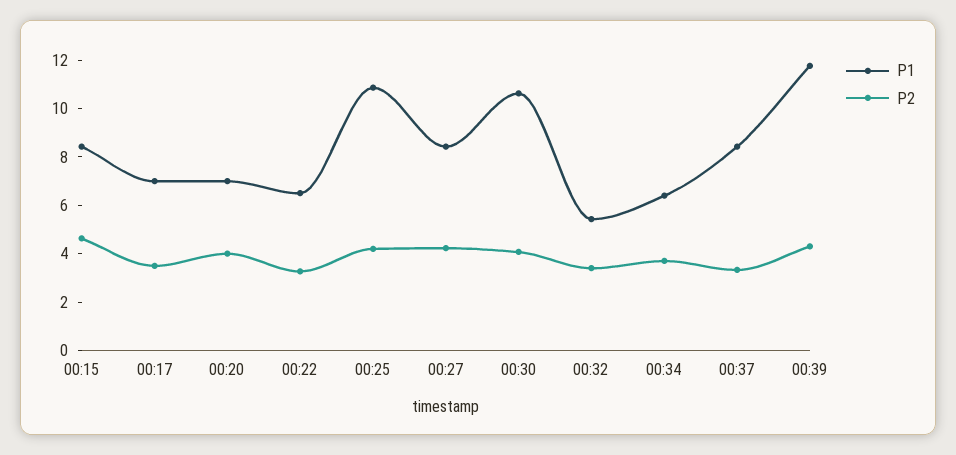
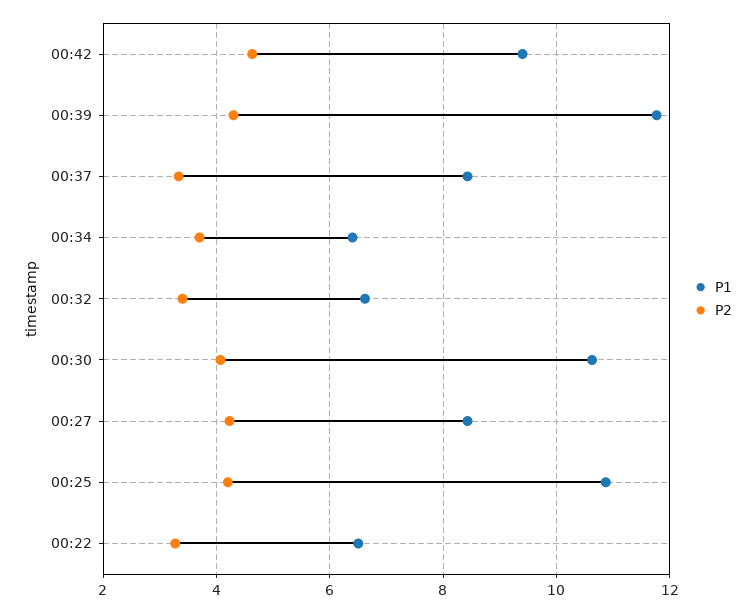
P1, 00:15: 8.5 -> none
P2, 00:15: 4.5 -> none
P1, 00:17: 7 -> none
P2, 00:17: 3.5 -> none
P1, 00:20: 7 -> none
P2, 00:20: 4 -> none
P1, 00:32: 5.5 -> 6.6
P1, 00:42: none -> 9.4
P2, 00:42: none -> 4.6

